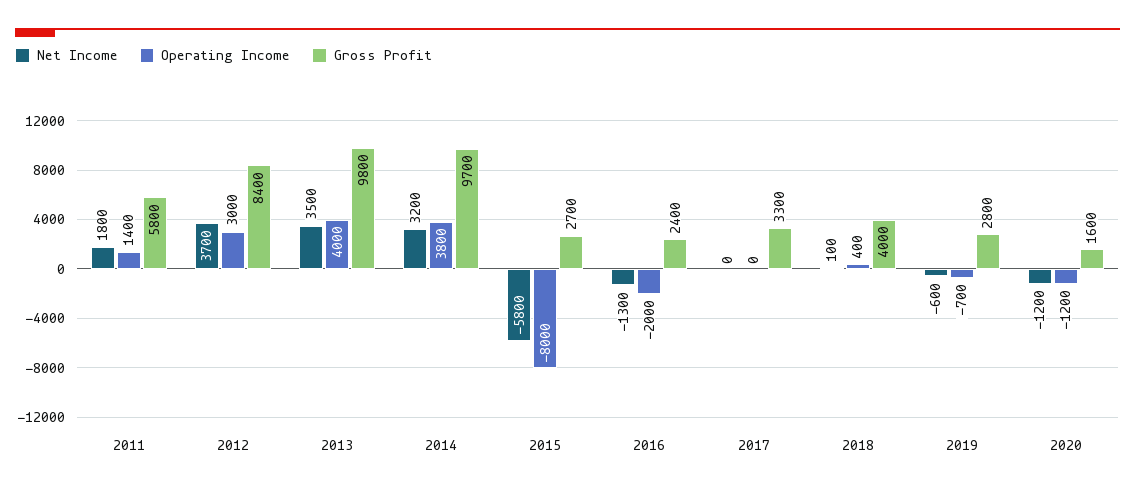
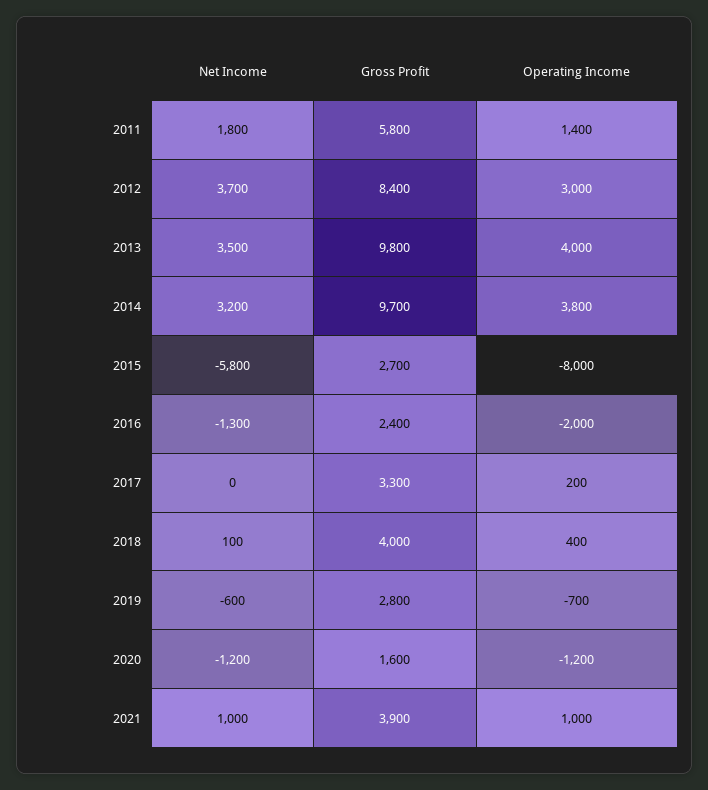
Operating Income, 2017: 0 -> 200
Net Income, 2021: none -> 1000
Gross Profit, 2021: none -> 3900
Operating Income, 2021: none -> 1000

